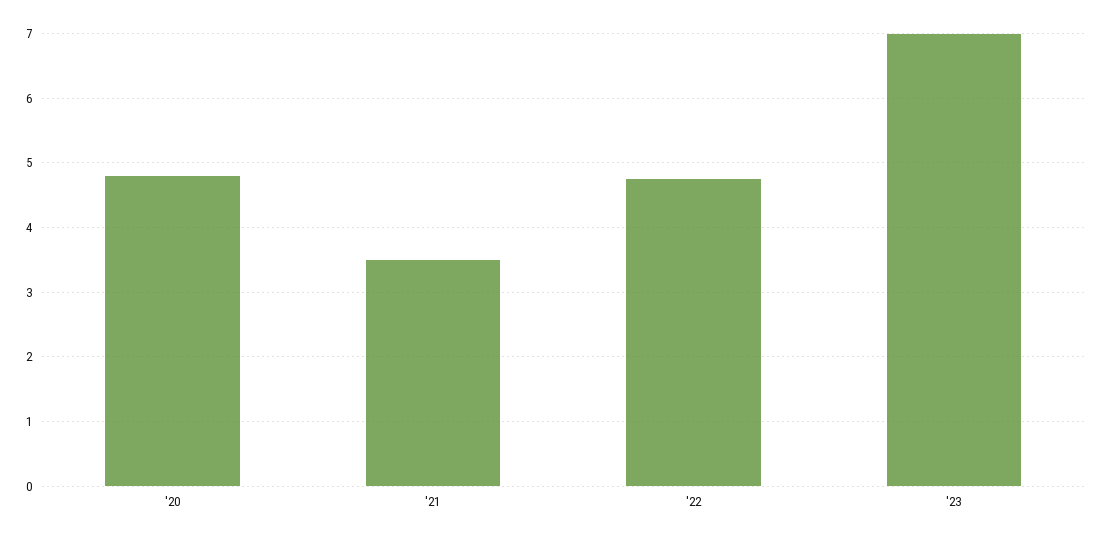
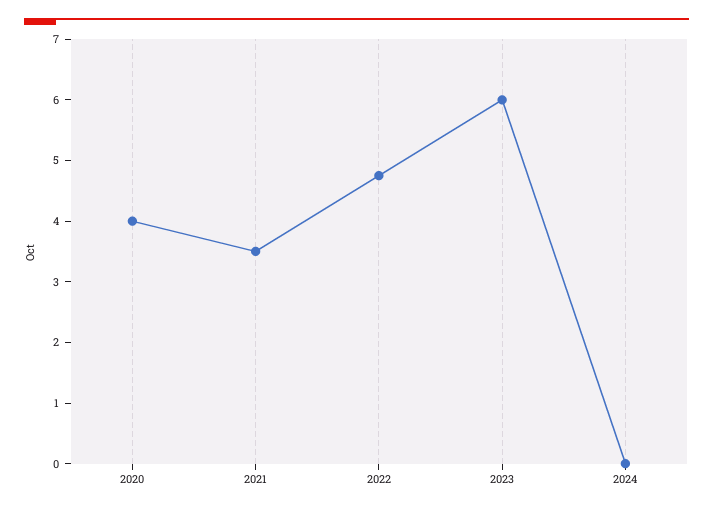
'20: 4.8 -> 4
'23: 7 -> 6
2024: none -> 0

